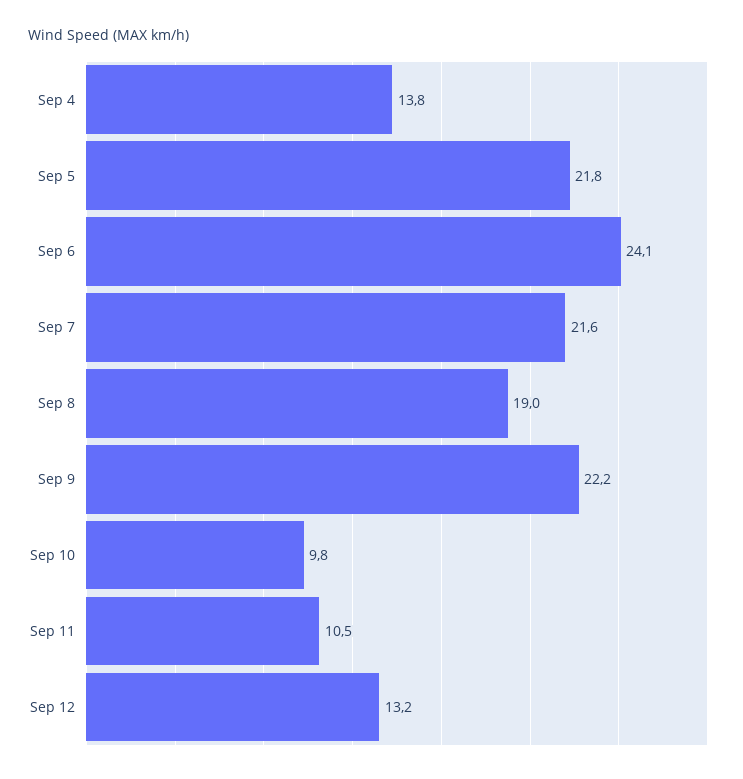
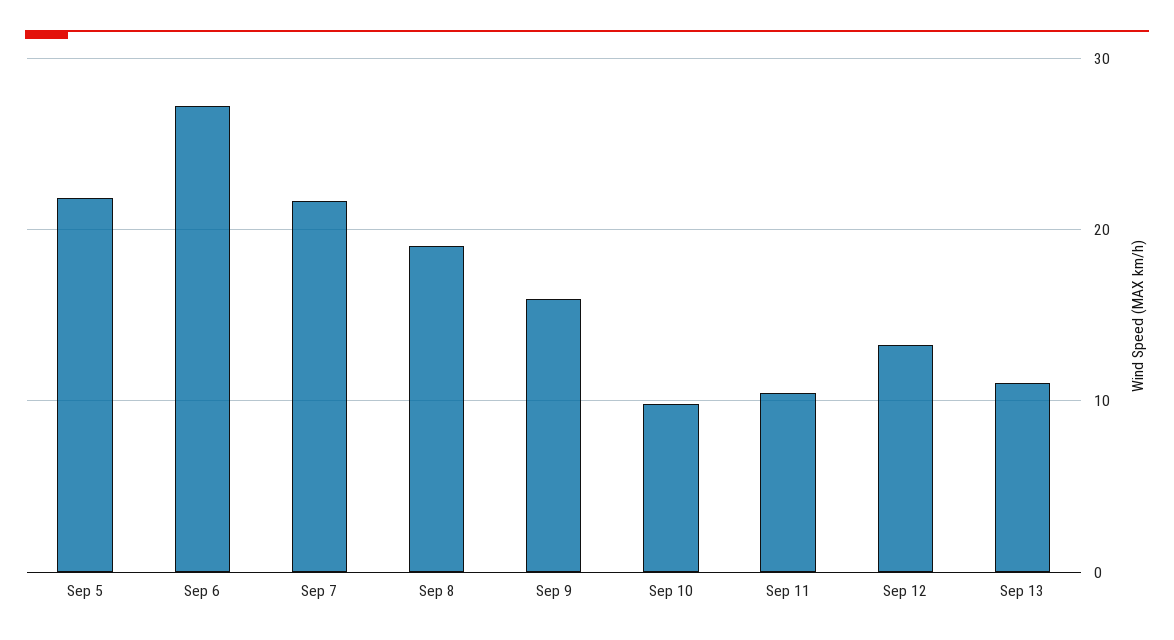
Sep 4: 13.8 -> none
Sep 6: 24.1 -> 27
Sep 9: 22.2 -> 16
Sep 13: none -> 11

